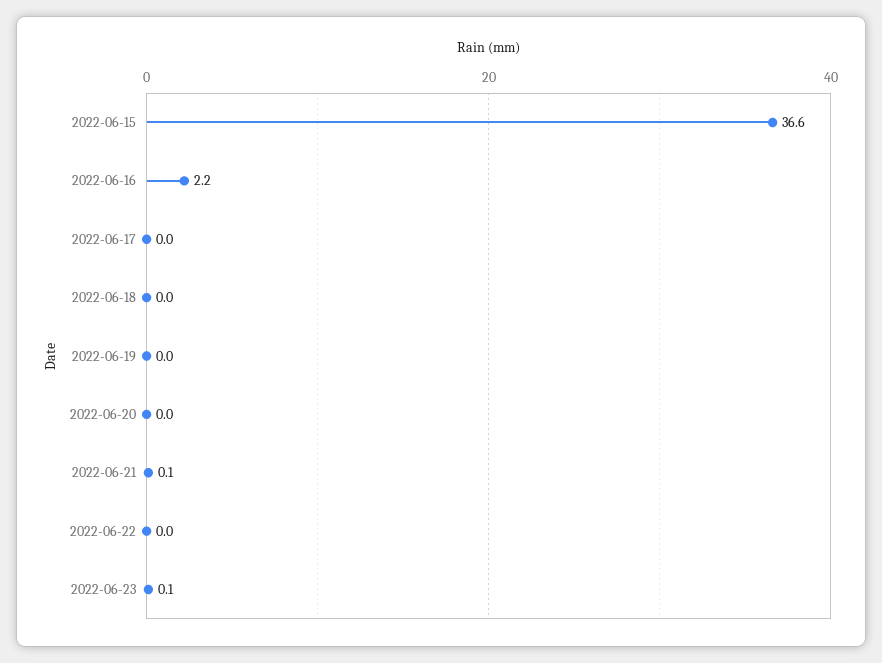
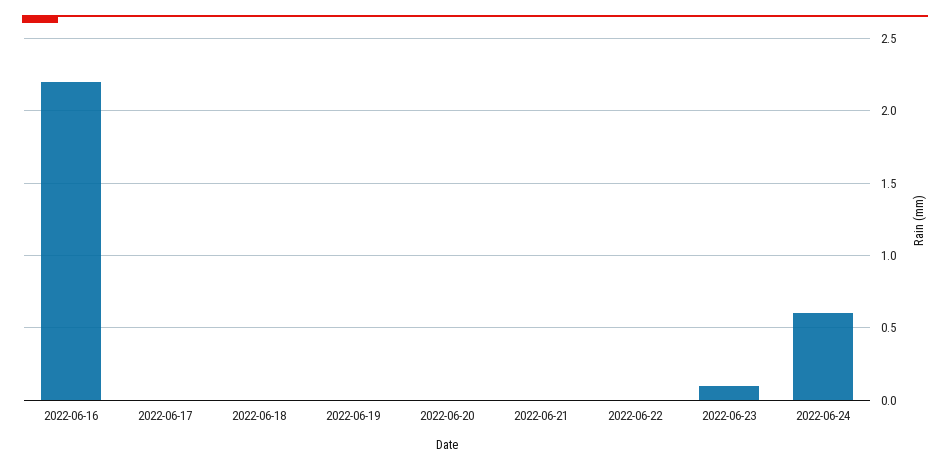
2022-06-15: 36.6 -> none
2022-06-21: 0.1 -> 0
2022-06-24: none -> 0.6

